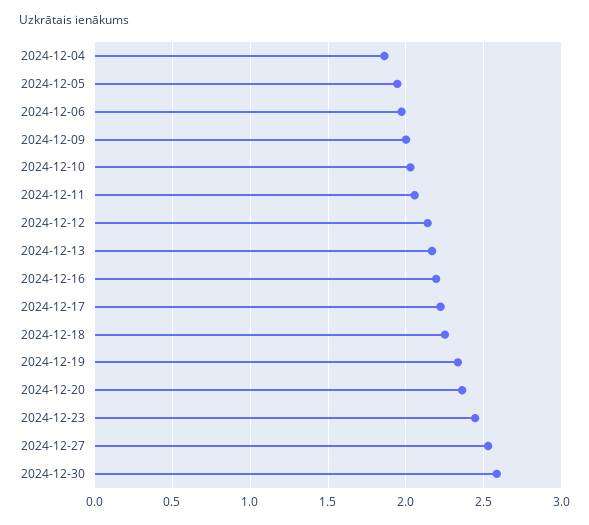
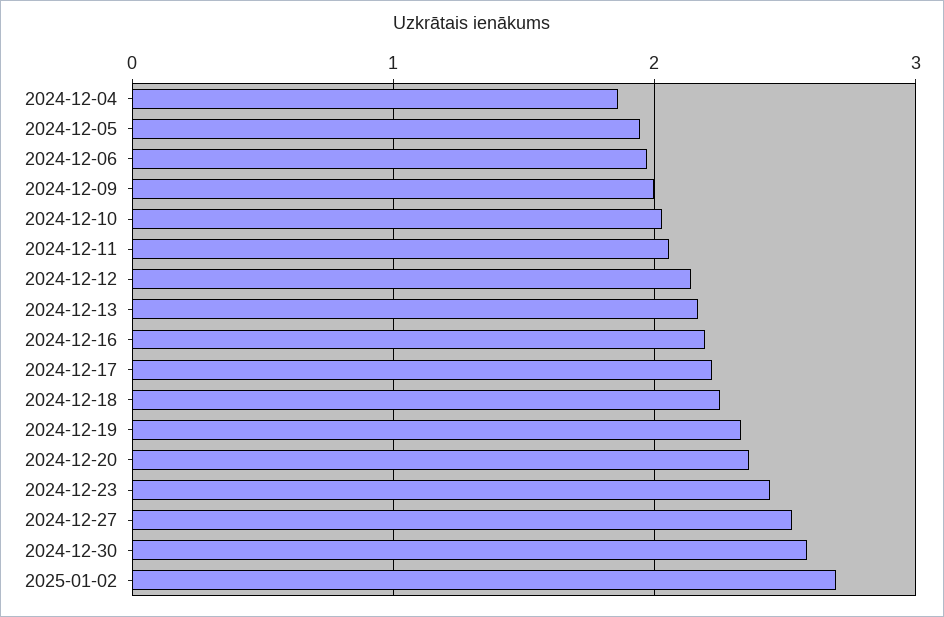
2025-01-02: none -> 2.7

